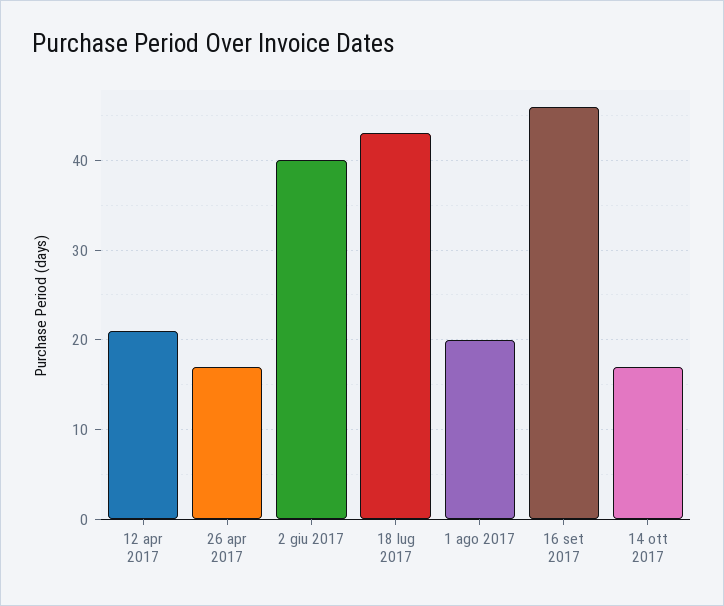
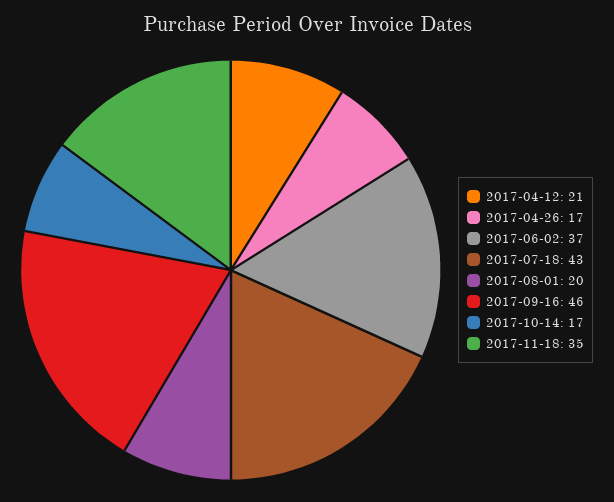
2 giu 2017: 40 -> 37
2017-11-18: none -> 35

